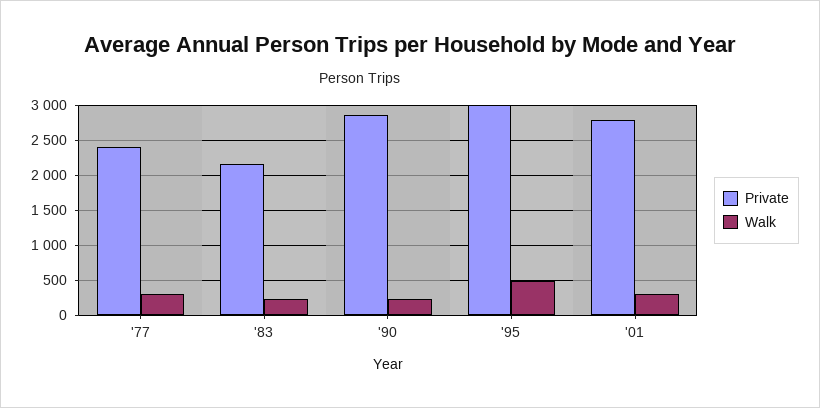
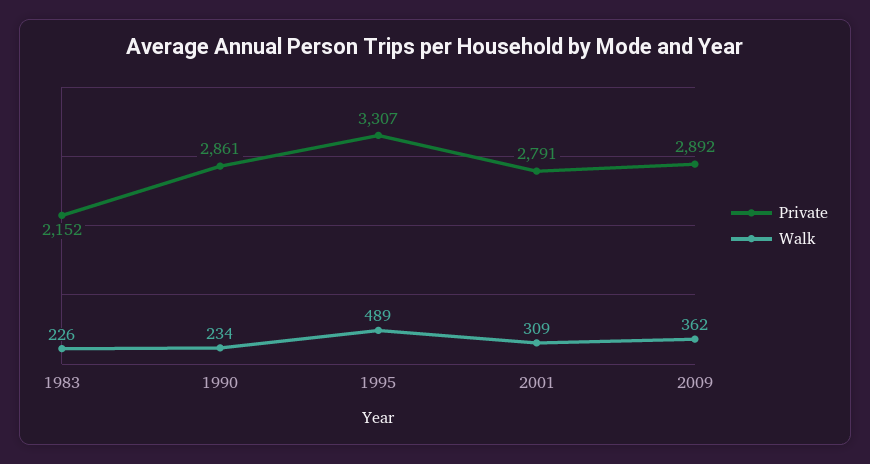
Private, '77: 2400 -> none
Walk, '77: 300 -> none
Private, '95: 3000 -> 3307
Private, 2009: none -> 2892
Walk, 2009: none -> 362

